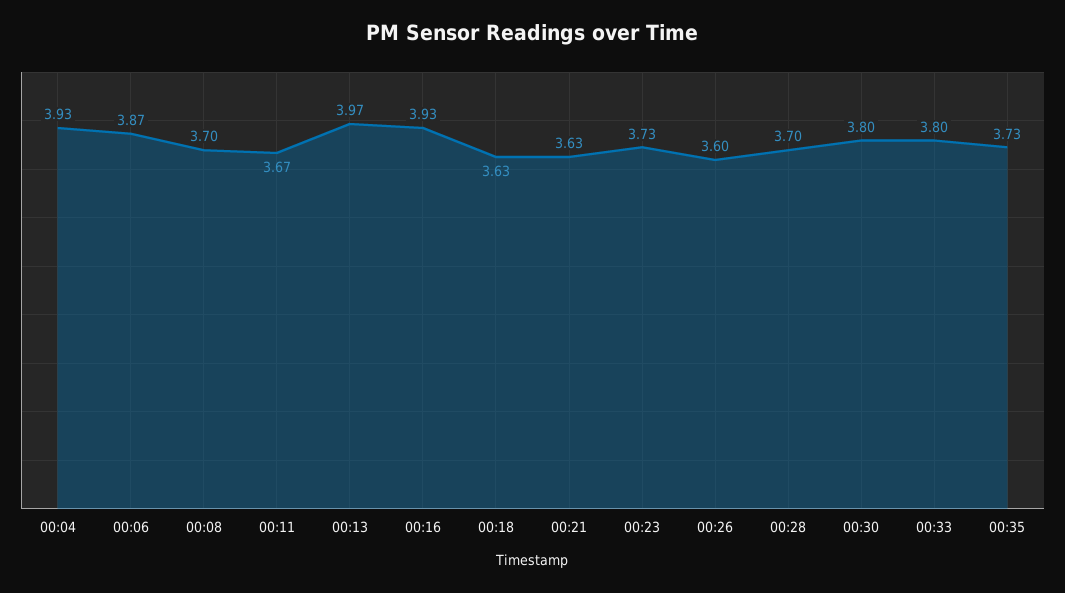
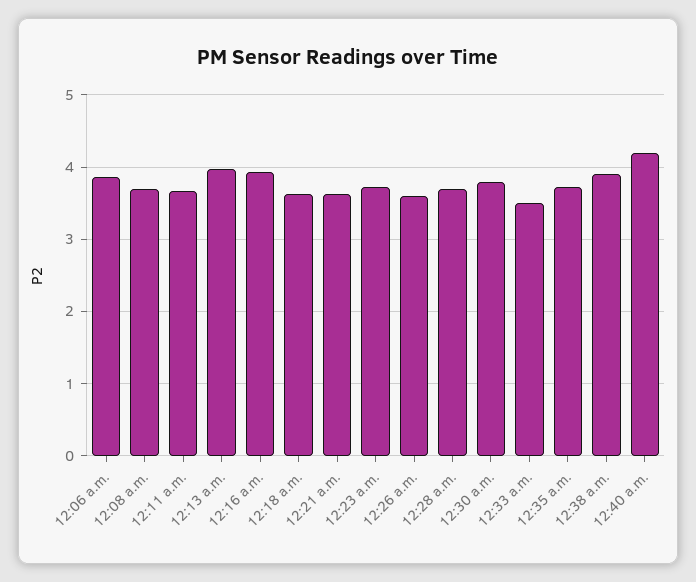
00:04: 3.93 -> none
00:33: 3.8 -> 3.5
12:38 a.m.: none -> 3.9
12:40 a.m.: none -> 4.2

